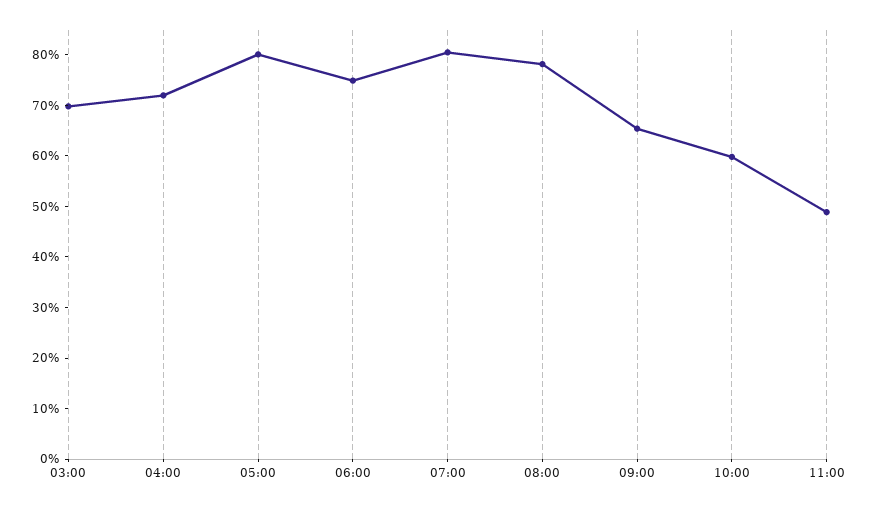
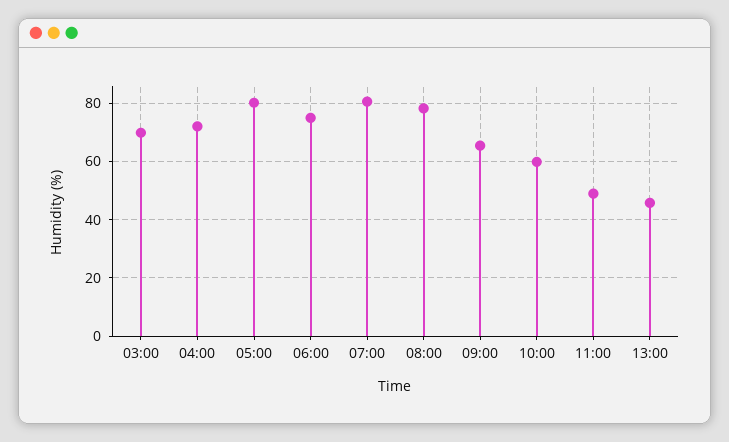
13:00: none -> 45

